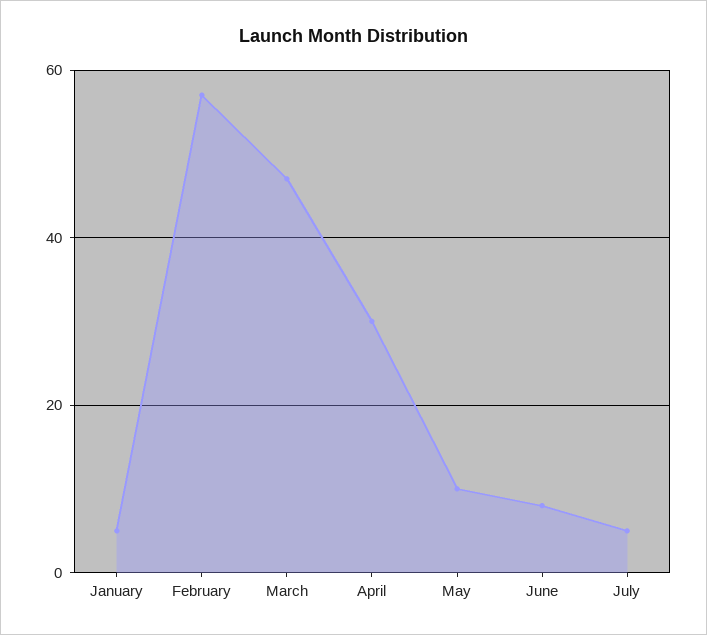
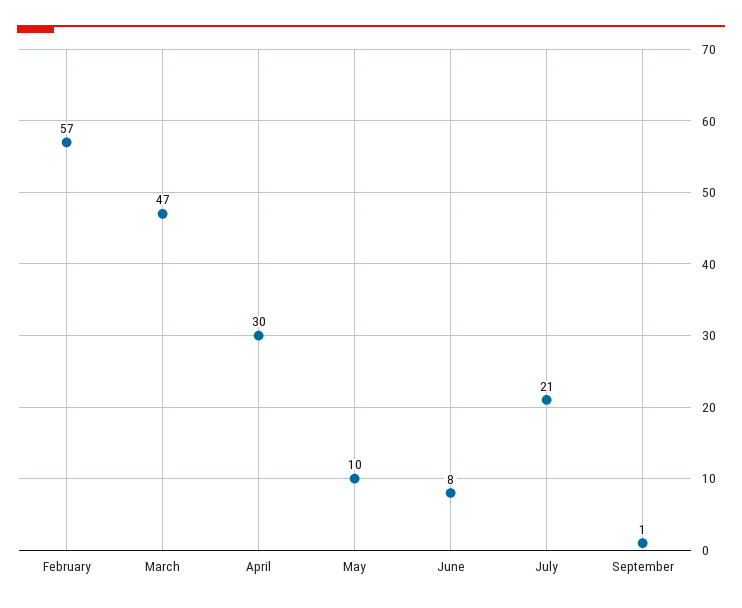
January: 5 -> none
July: 5 -> 21
September: none -> 1

